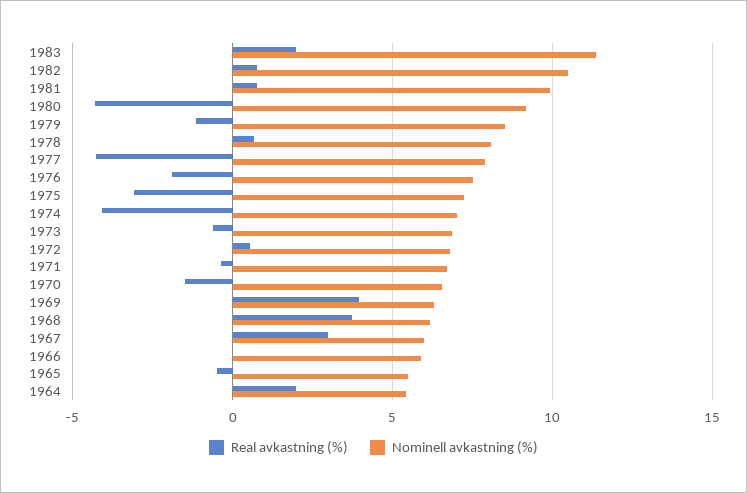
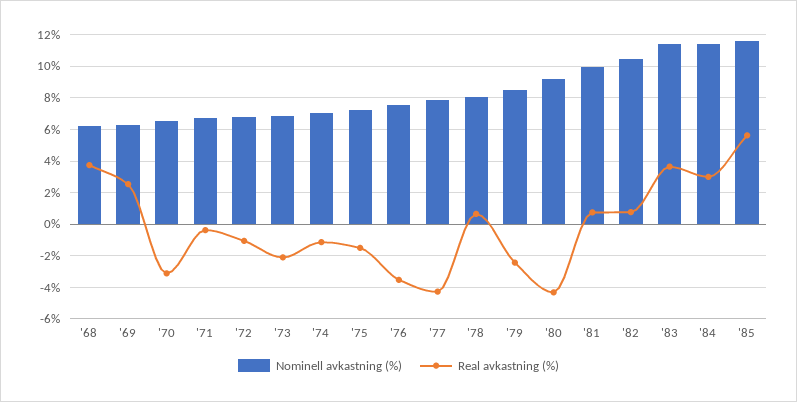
Real avkastning (%), 1983: 2 -> 3.5
Real avkastning (%), 1979: -1 -> -2.5
Real avkastning (%), 1976: -2 -> -3.5
Real avkastning (%), 1975: -3 -> -1.5
Real avkastning (%), 1974: -4 -> -1
Real avkastning (%), 1973: -0.5 -> -2
Real avkastning (%), 1972: 0.5 -> -1
Real avkastning (%), 1970: -1.5 -> -3
Real avkastning (%), 1969: 4 -> 2.5
Real avkastning (%), 1967: 3 -> none
Nominell avkastning (%), 1967: 6 -> none
Real avkastning (%), 1966: 0 -> none
Nominell avkastning (%), 1966: 6 -> none
Real avkastning (%), 1965: -0.5 -> none
Nominell avkastning (%), 1965: 5.5 -> none
Real avkastning (%), 1964: 2 -> none
Nominell avkastning (%), 1964: 5.5 -> none
Nominell avkastning (%), '84: none -> 11.5
Real avkastning (%), '84: none -> 3
Nominell avkastning (%), '85: none -> 11.5
Real avkastning (%), '85: none -> 5.5

